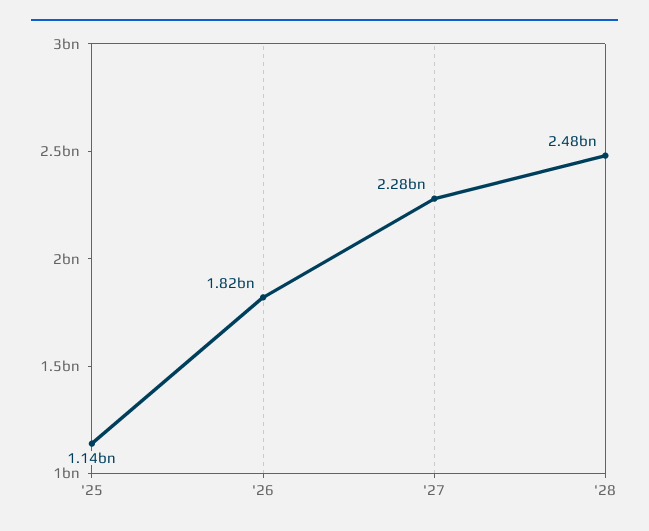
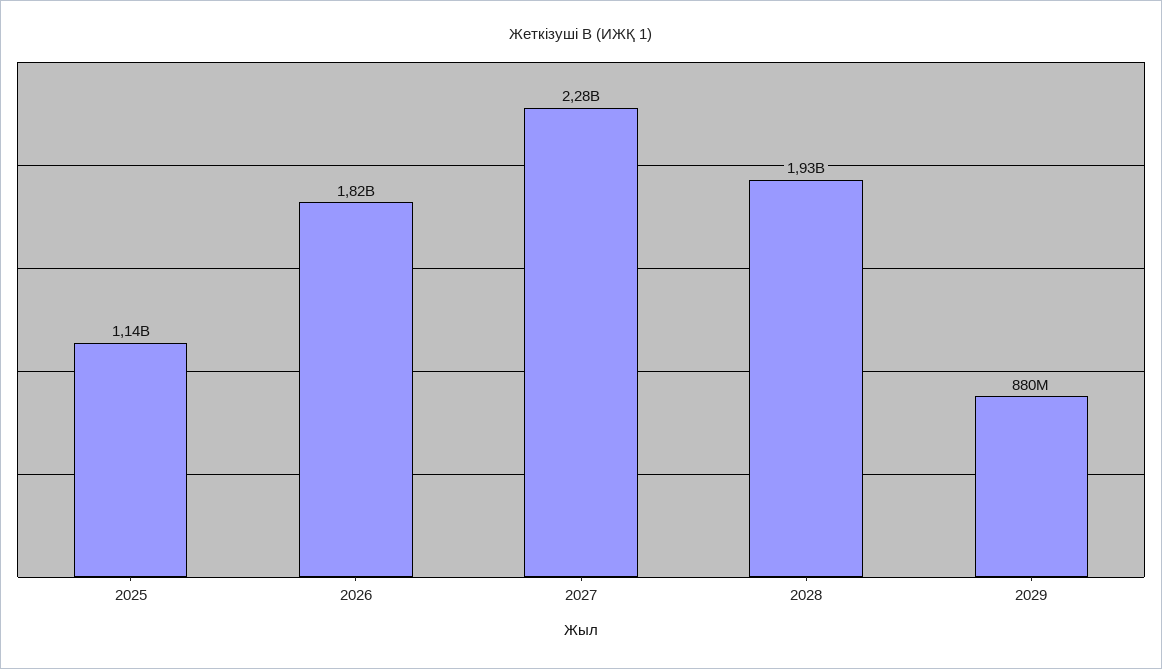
'28: 2480000000 -> 1930000000
2029: none -> 880000000

